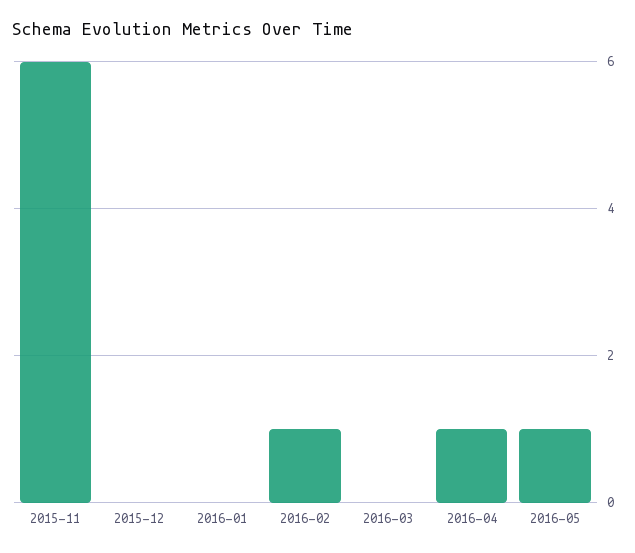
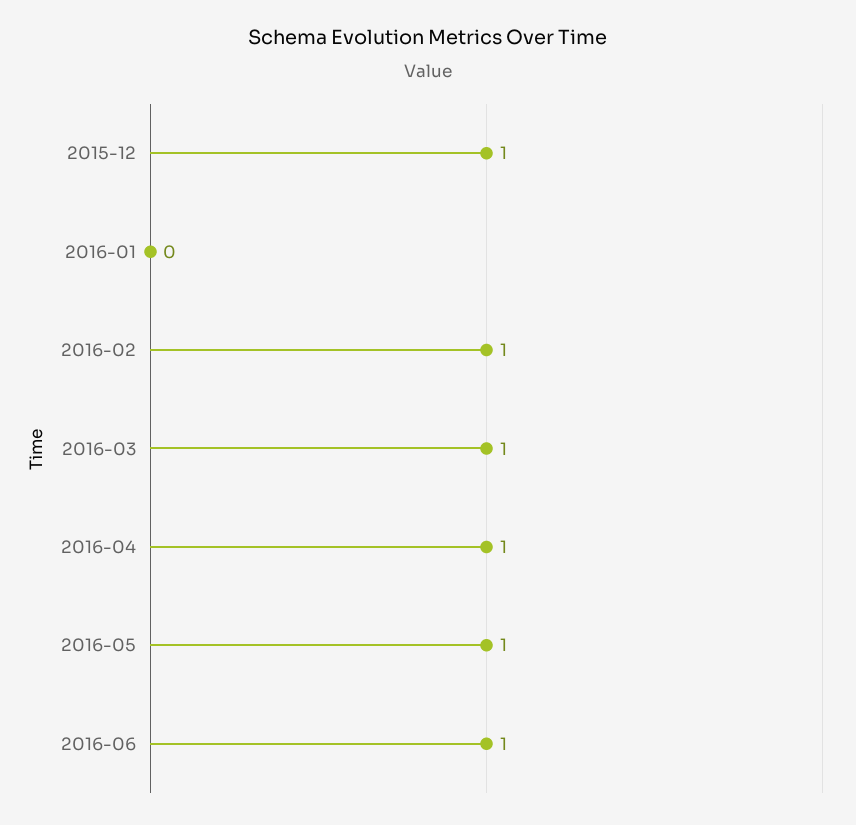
2015-11: 6 -> none
2015-12: 0 -> 1
2016-03: 0 -> 1
2016-06: none -> 1

